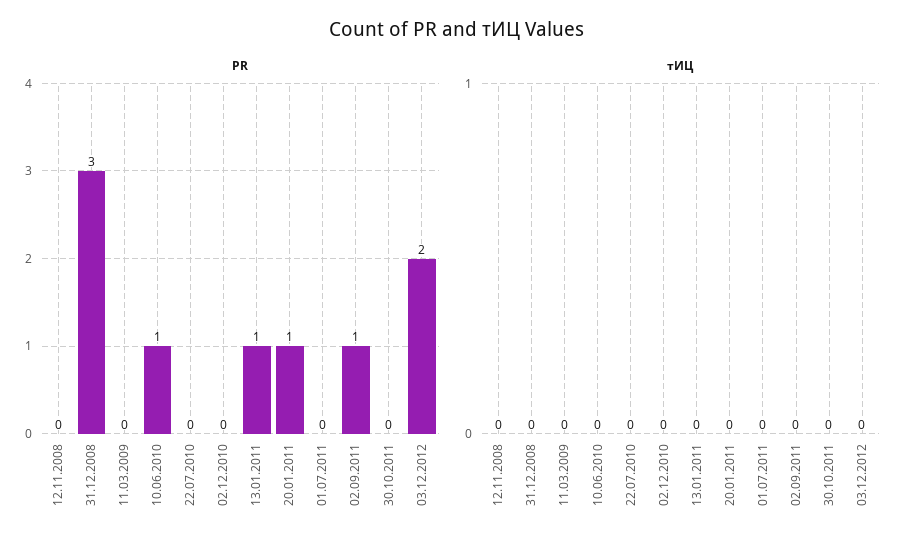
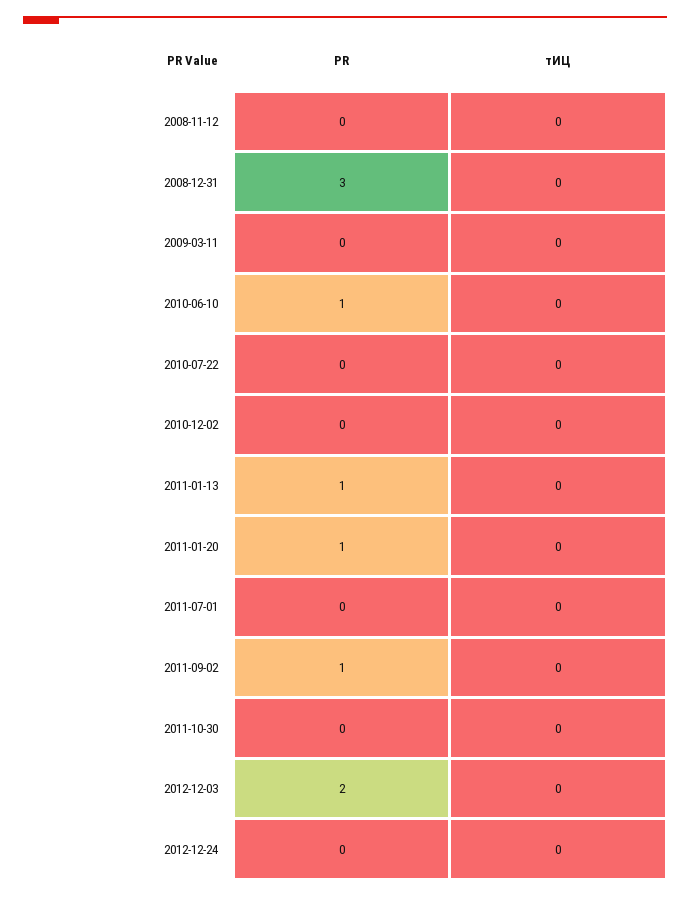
PR, 2012-12-24: none -> 0
тИЦ, 2012-12-24: none -> 0

